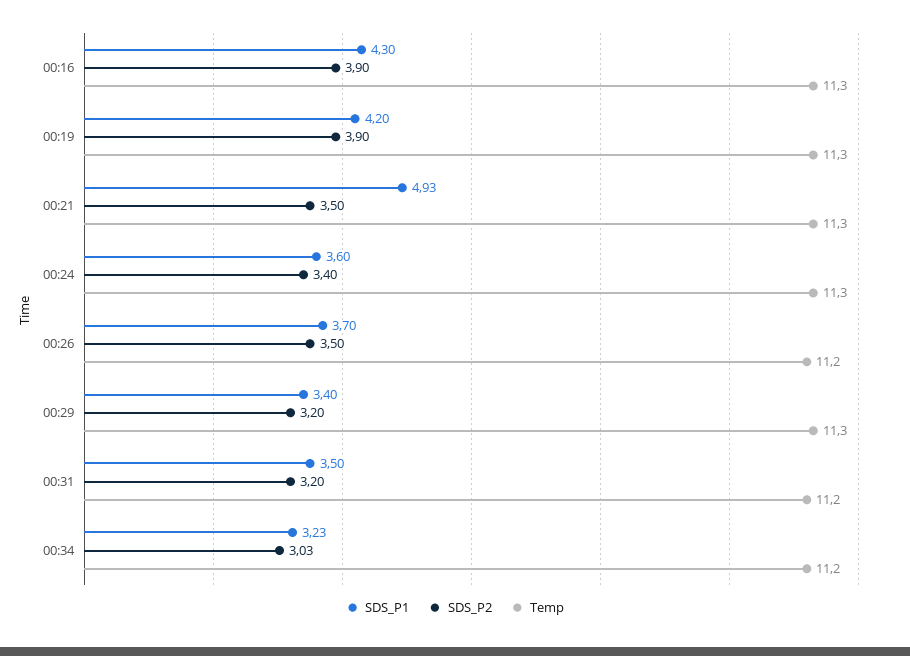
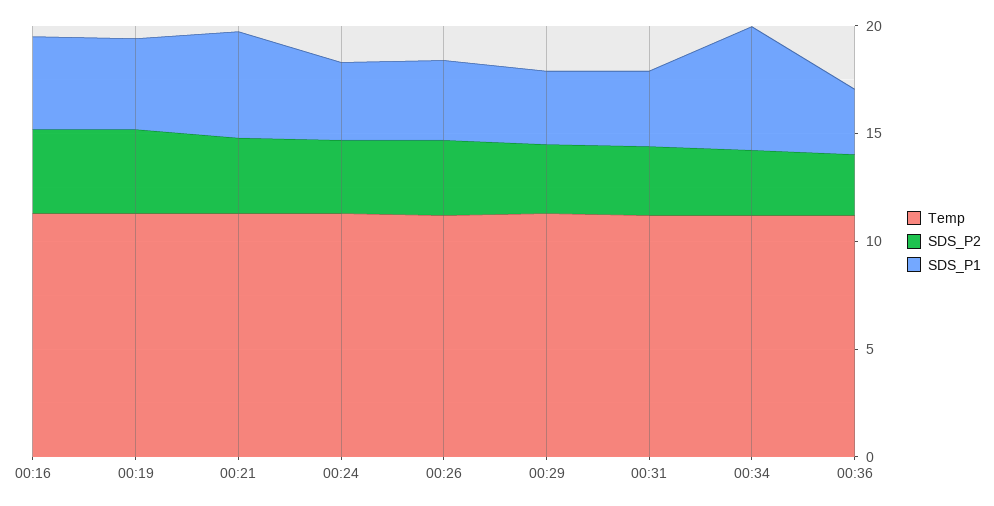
SDS_P1, 00:34: 3.23 -> 6
Temp, 00:36: none -> 11
SDS_P2, 00:36: none -> 3
SDS_P1, 00:36: none -> 3

